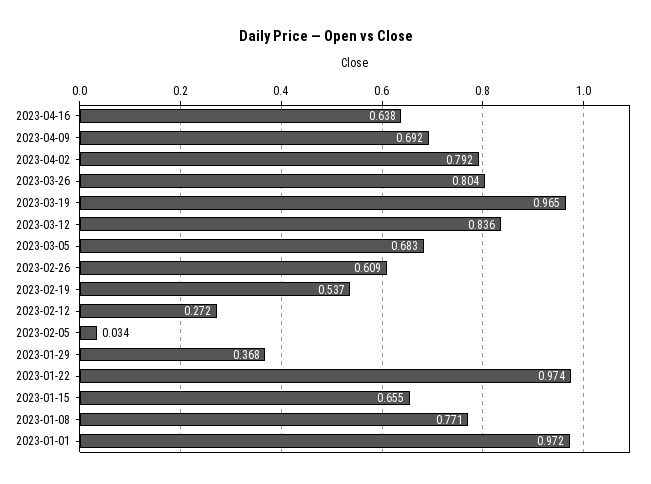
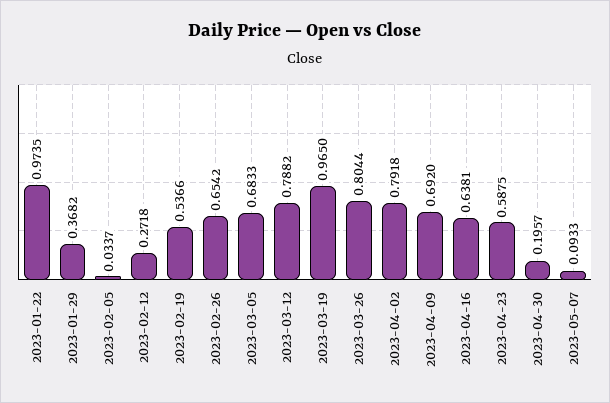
2023-03-12: 0.836 -> 0.7882
2023-02-26: 0.609 -> 0.6542
2023-01-15: 0.655 -> none
2023-01-08: 0.771 -> none
2023-01-01: 0.972 -> none
2023-04-23: none -> 0.5875
2023-04-30: none -> 0.1957
2023-05-07: none -> 0.0933

